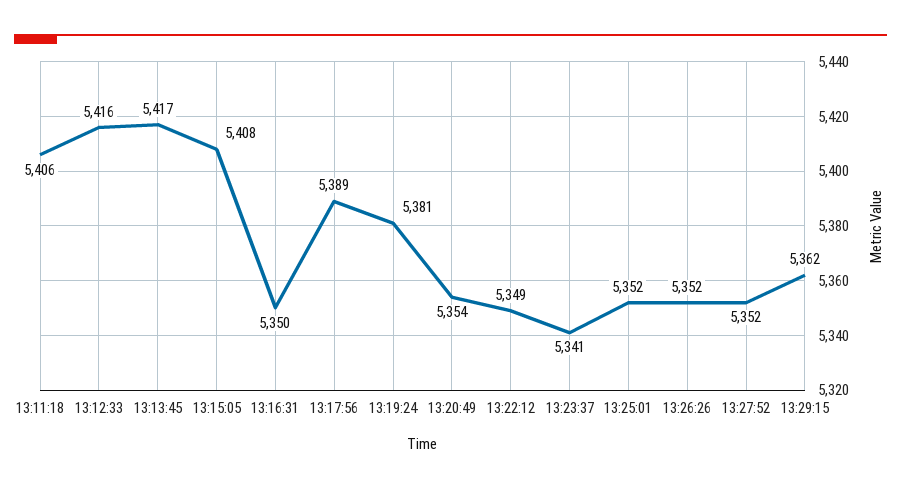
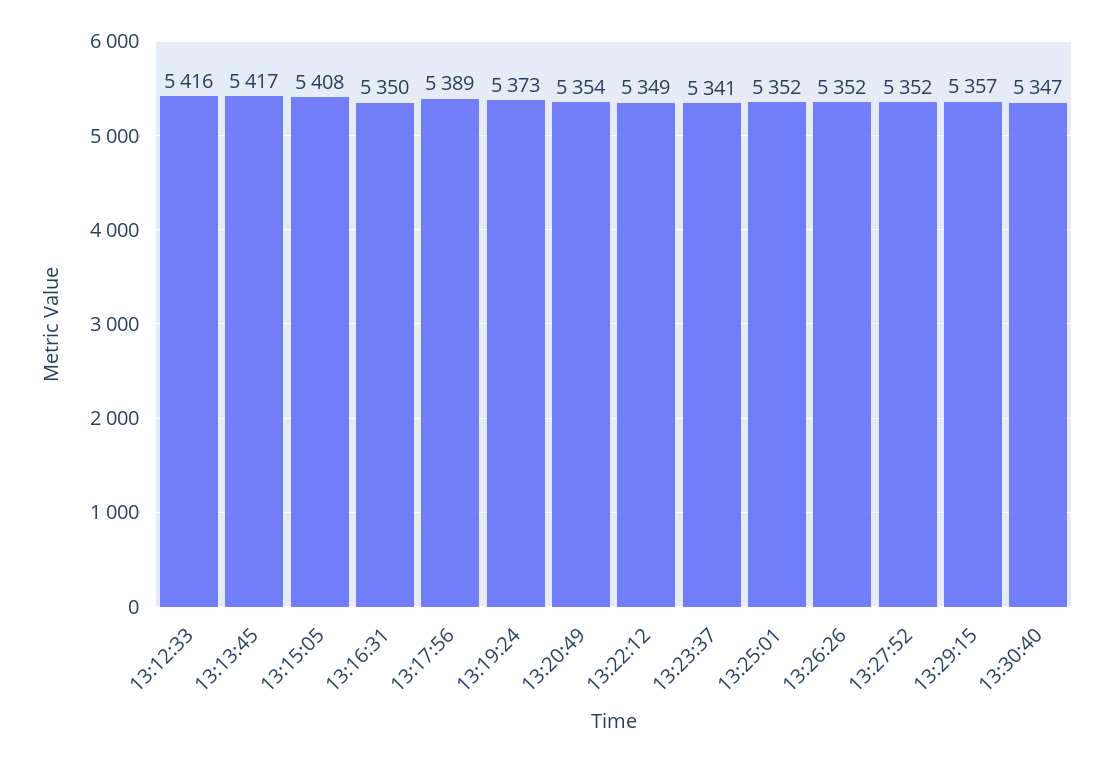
13:11:18: 5406 -> none
13:19:24: 5381 -> 5373
13:29:15: 5362 -> 5357
13:30:40: none -> 5347

